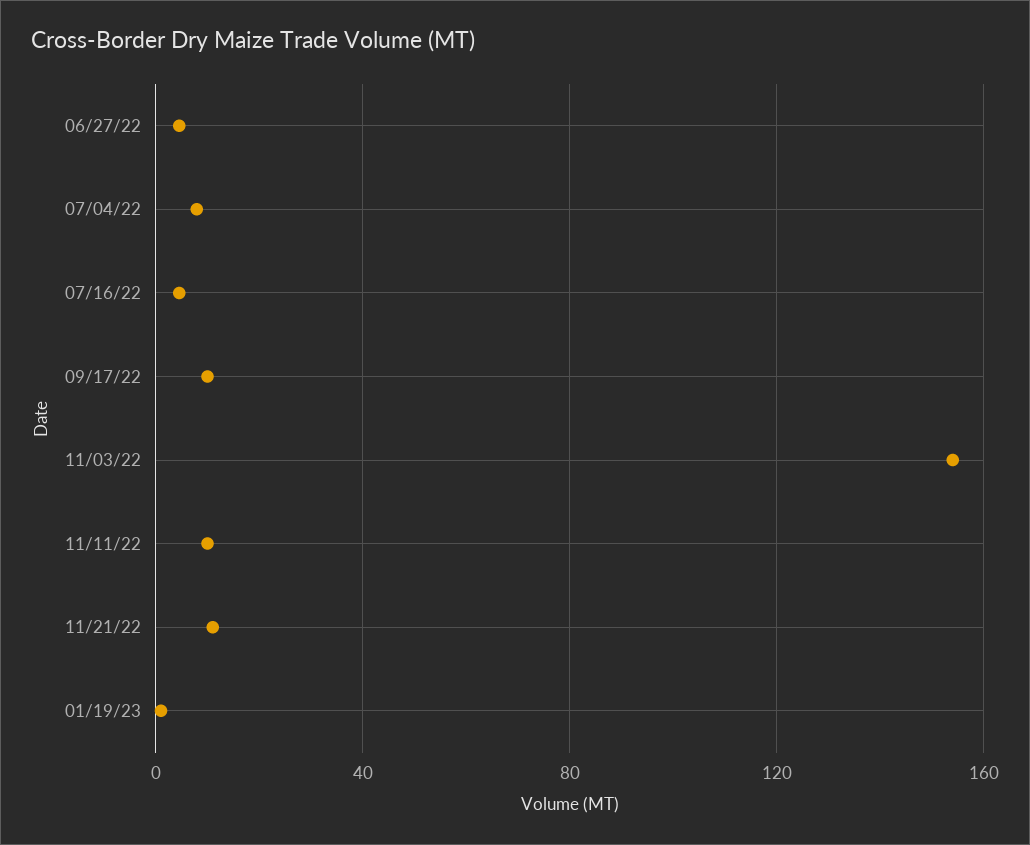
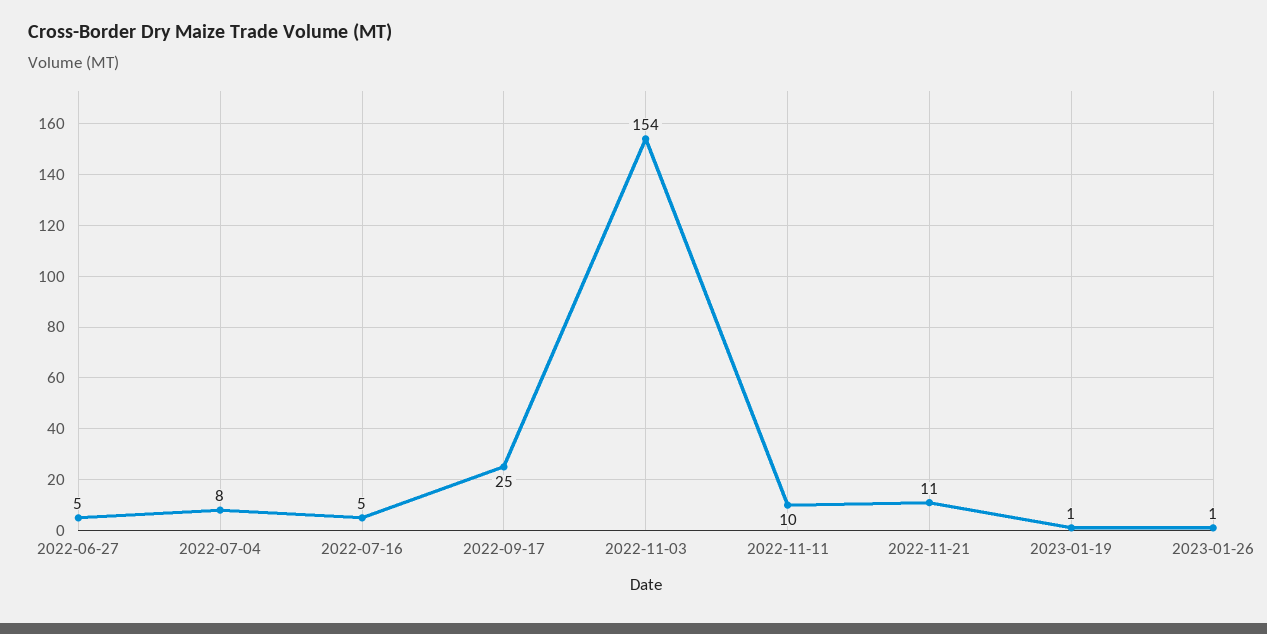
09/17/22: 10 -> 25
2023-01-26: none -> 1

